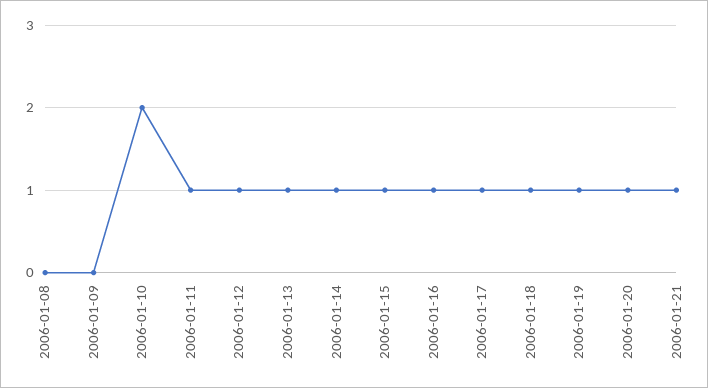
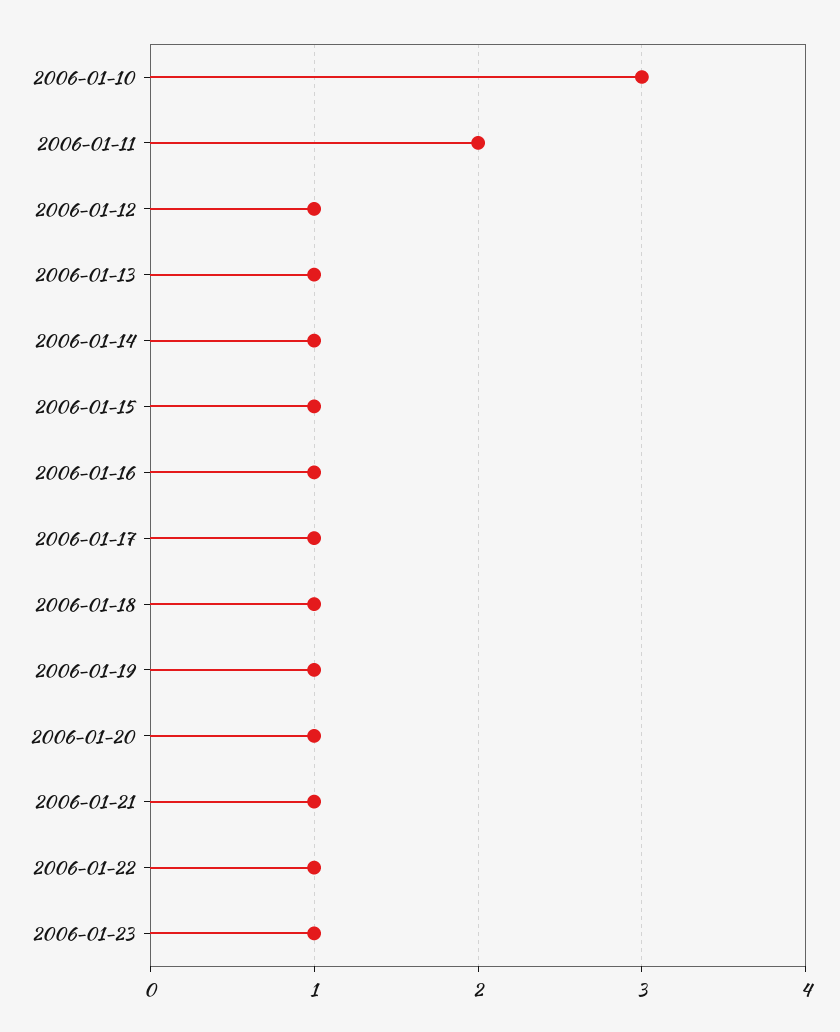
2006-01-08: 0 -> none
2006-01-09: 0 -> none
2006-01-10: 2 -> 3
2006-01-11: 1 -> 2
2006-01-22: none -> 1
2006-01-23: none -> 1

